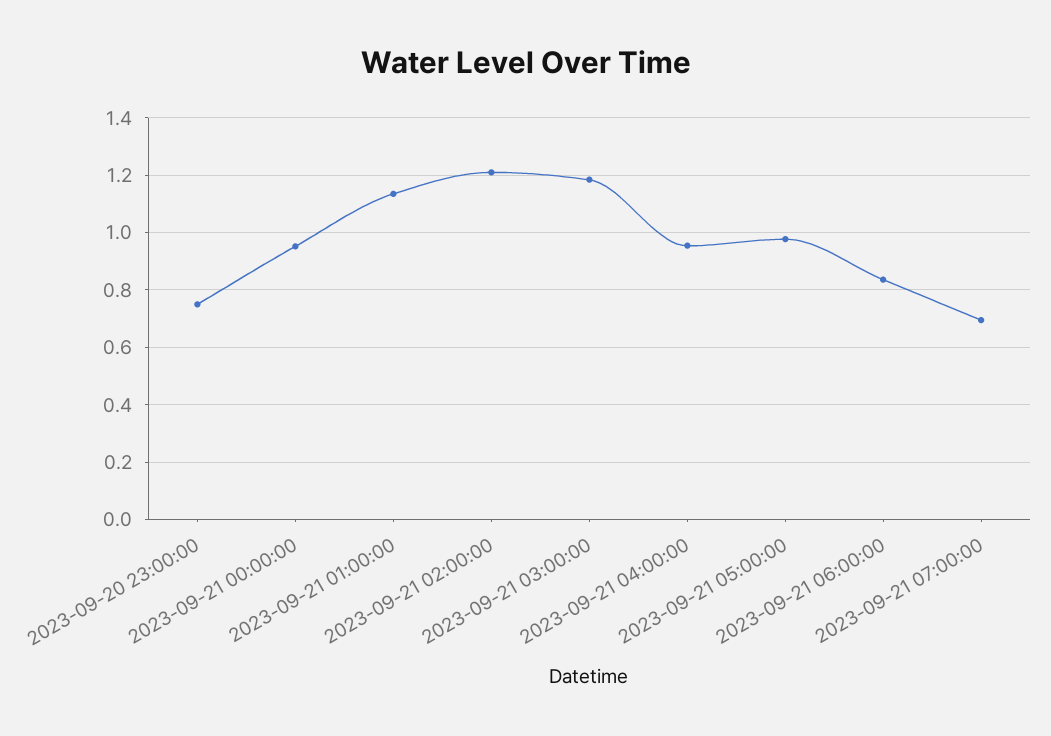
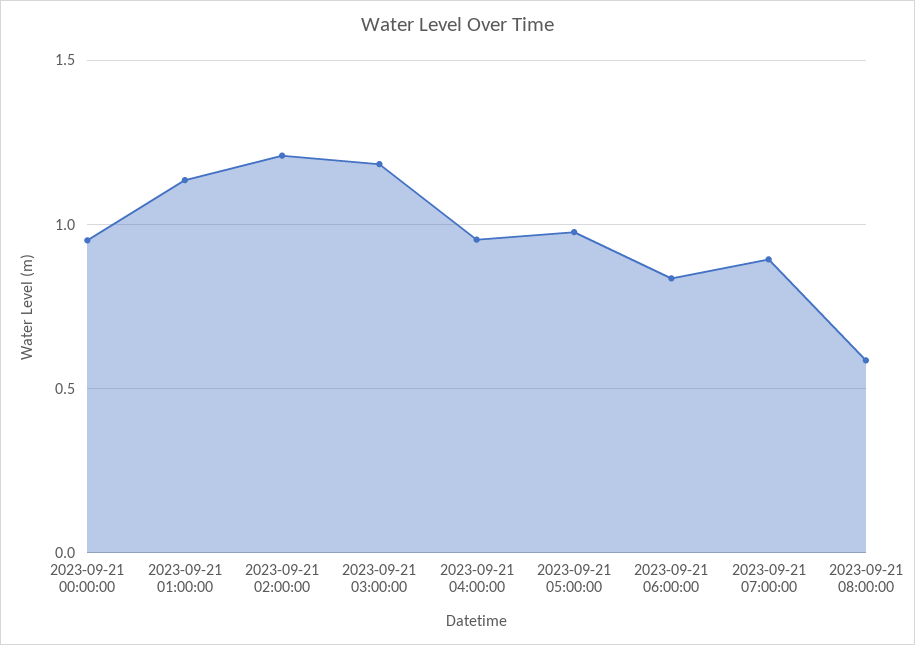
2023-09-20 23:00:00: 0.75 -> none
2023-09-21 07:00:00: 0.7 -> 0.9
2023-09-21 08:00:00: none -> 0.6

